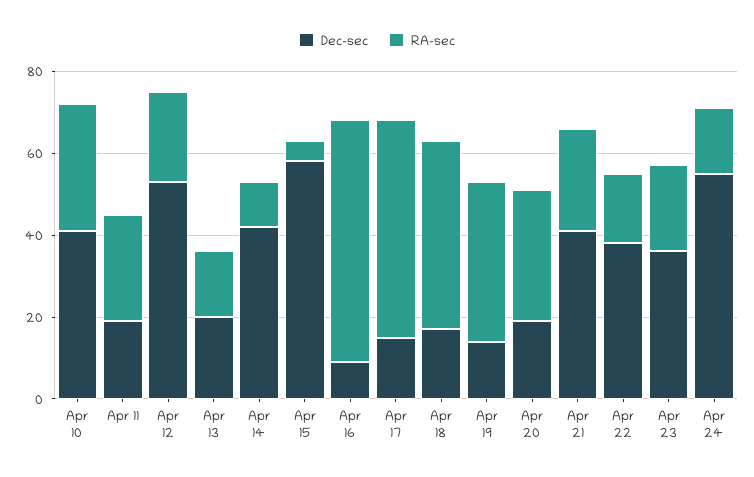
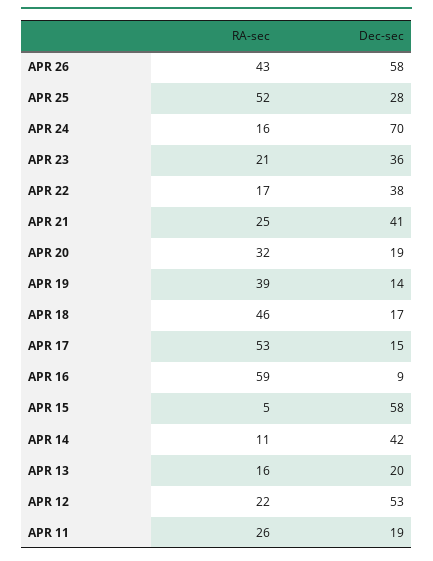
Dec-sec, Apr 10: 40 -> none
RA-sec, Apr 10: 30 -> none
Dec-sec, Apr 24: 55 -> 70
RA-sec, APR 26: none -> 43
Dec-sec, APR 26: none -> 58
RA-sec, APR 25: none -> 52
Dec-sec, APR 25: none -> 28

